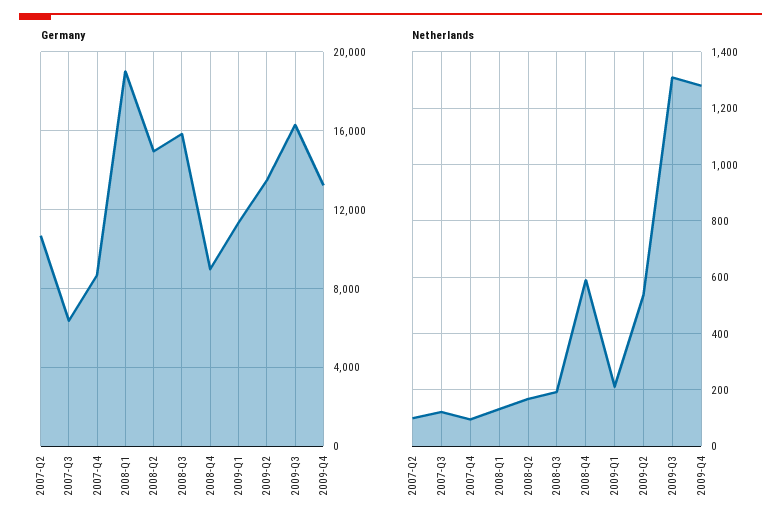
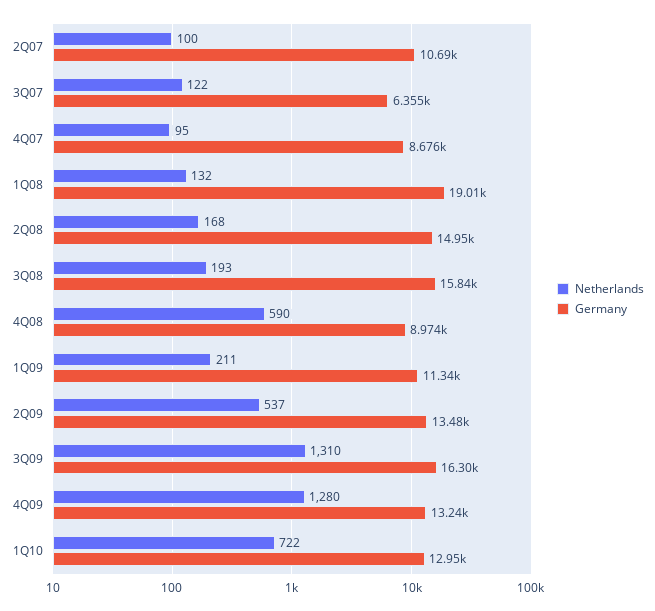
Netherlands, 1Q10: none -> 722
Germany, 1Q10: none -> 12950

